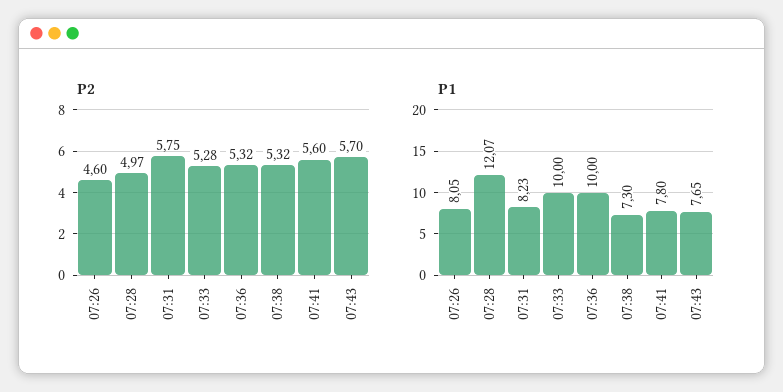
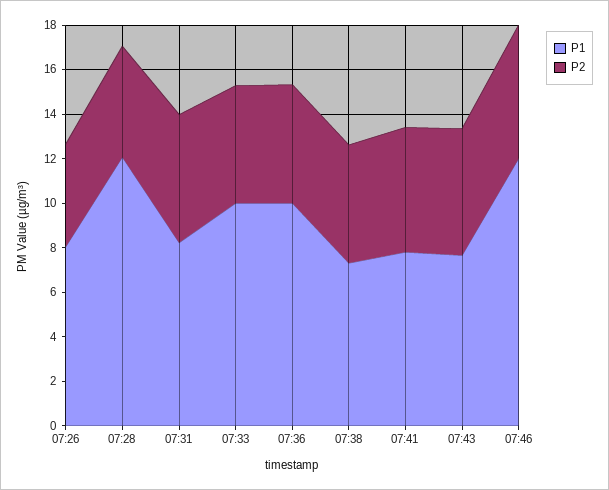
P1, 07:46: none -> 12
P2, 07:46: none -> 6

